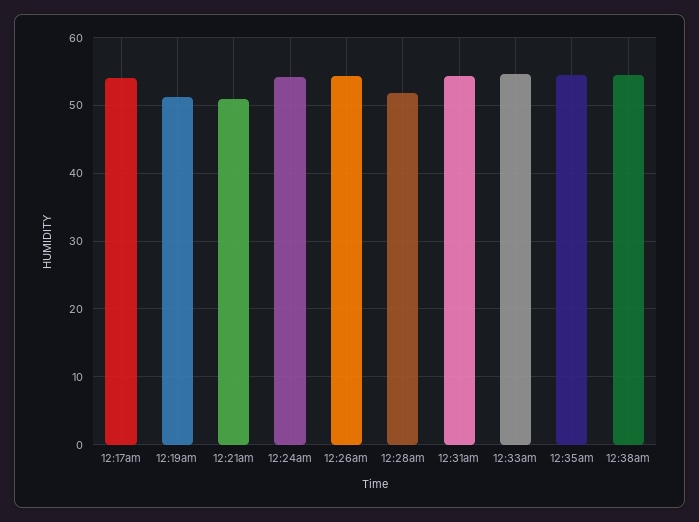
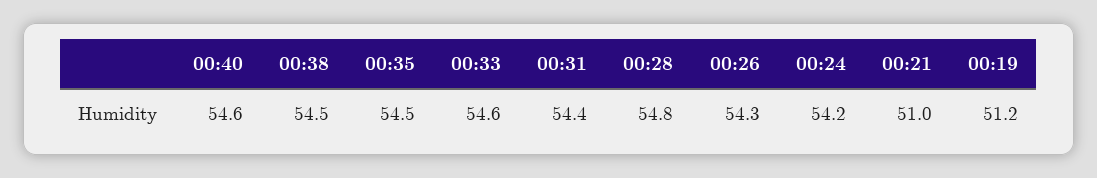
12:17am: 54 -> none
12:28am: 52 -> 54.8
00:40: none -> 54.6

